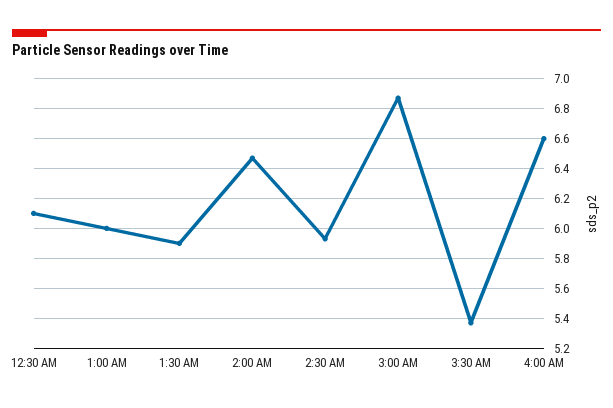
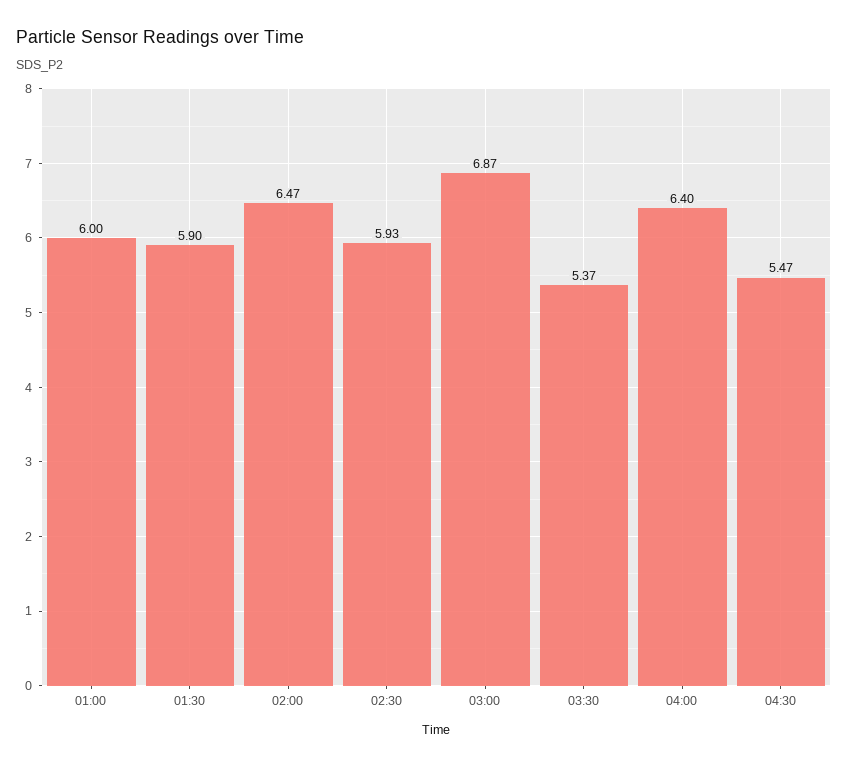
12:30 AM: 6.1 -> none
4:00 AM: 6.6 -> 6.4
04:30: none -> 5.47

